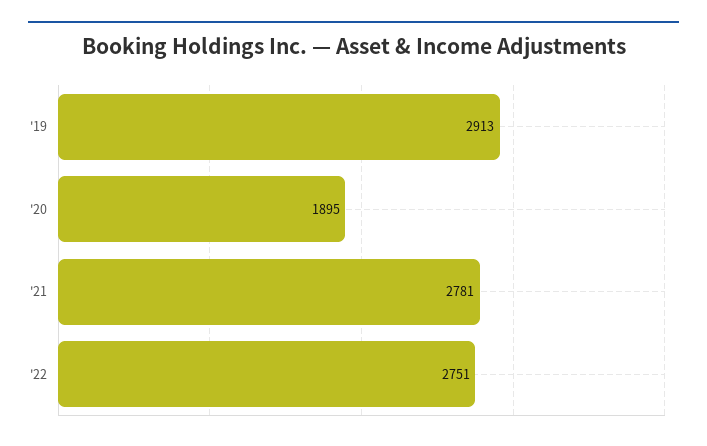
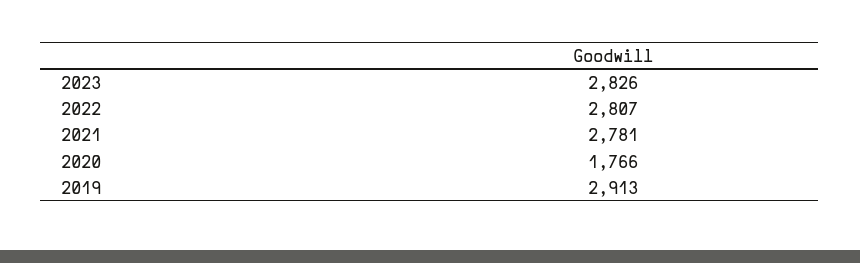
'20: 1895 -> 1766
'22: 2751 -> 2807
2023: none -> 2826

